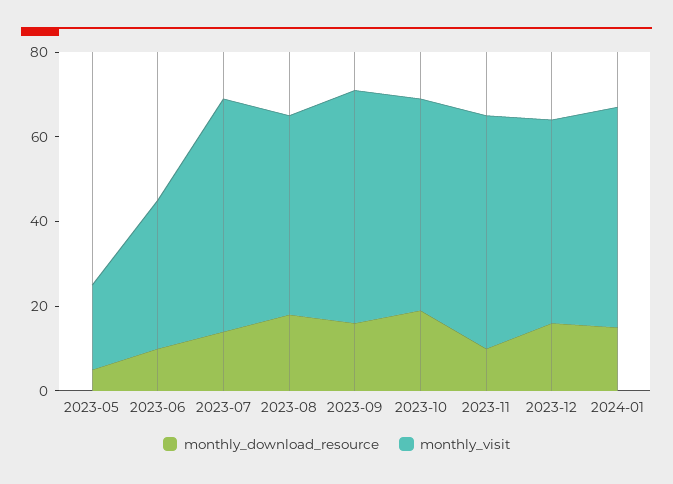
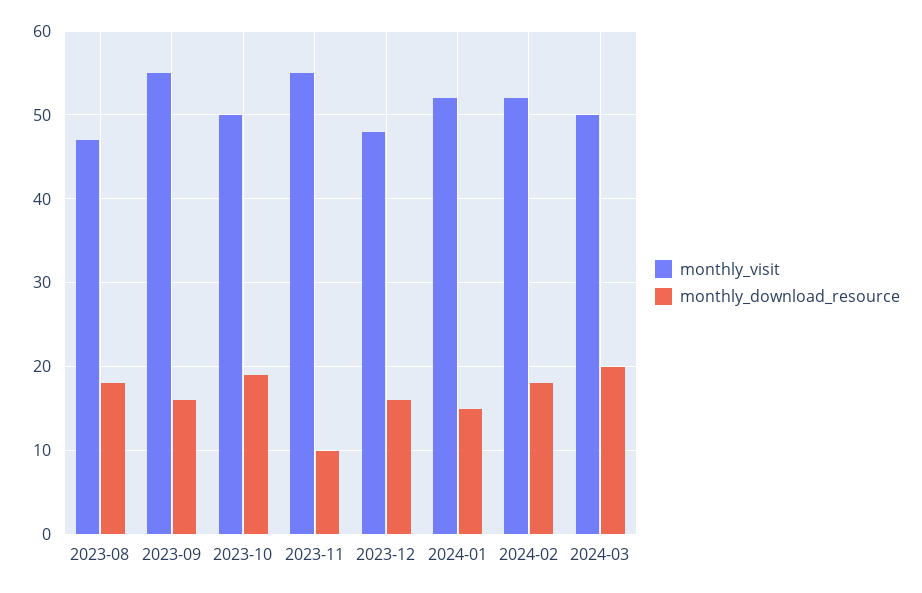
monthly_download_resource, 2023-05: 5 -> none
monthly_visit, 2023-05: 20 -> none
monthly_download_resource, 2023-06: 10 -> none
monthly_visit, 2023-06: 35 -> none
monthly_download_resource, 2023-07: 15 -> none
monthly_visit, 2023-07: 55 -> none
monthly_visit, 2024-02: none -> 52
monthly_download_resource, 2024-02: none -> 18
monthly_visit, 2024-03: none -> 50
monthly_download_resource, 2024-03: none -> 20

